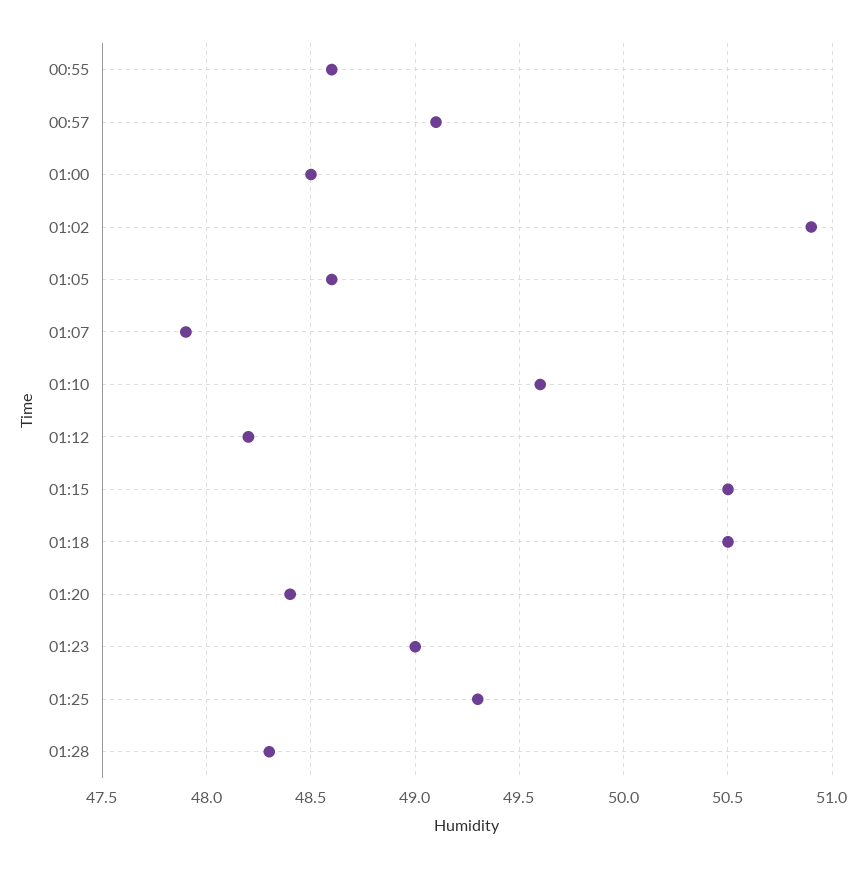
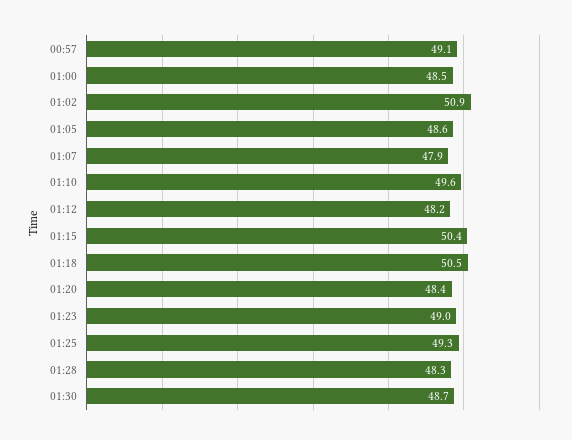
00:55: 48.6 -> none
01:15: 50.5 -> 50.4
01:30: none -> 48.7

